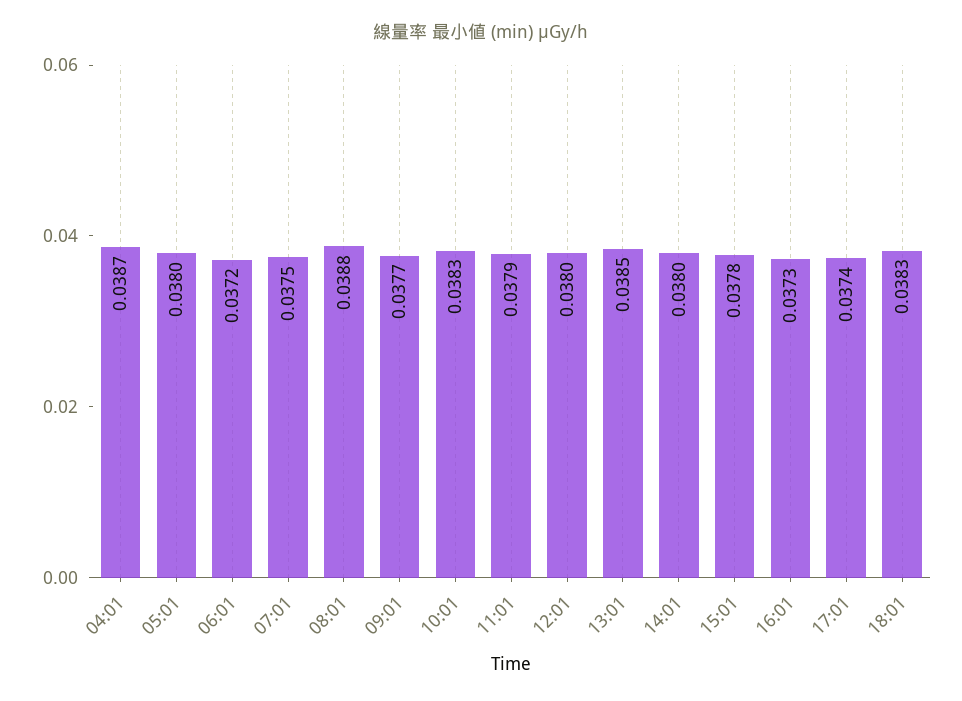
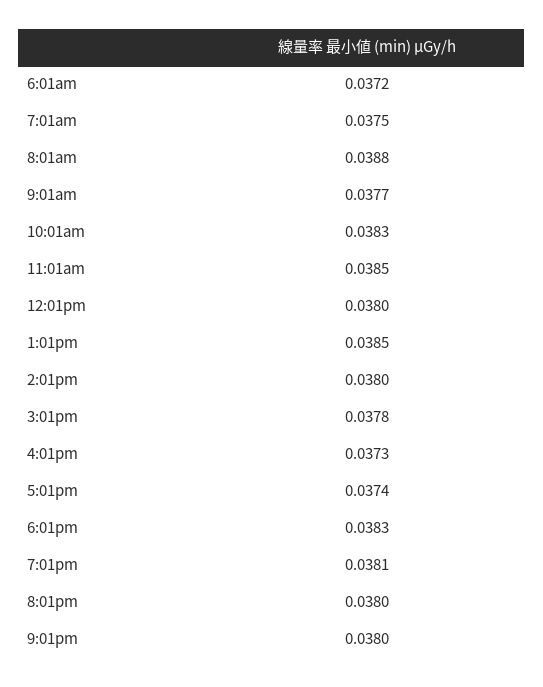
04:01: 0.0387 -> none
05:01: 0.038 -> none
11:01: 0.0379 -> 0.0385
7:01pm: none -> 0.0381
8:01pm: none -> 0.038
9:01pm: none -> 0.038

